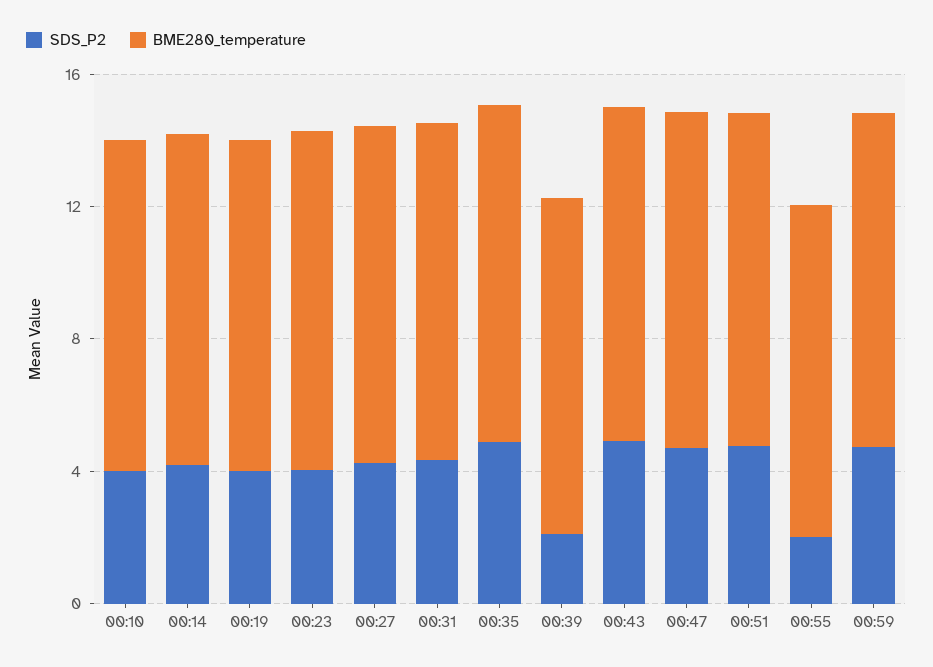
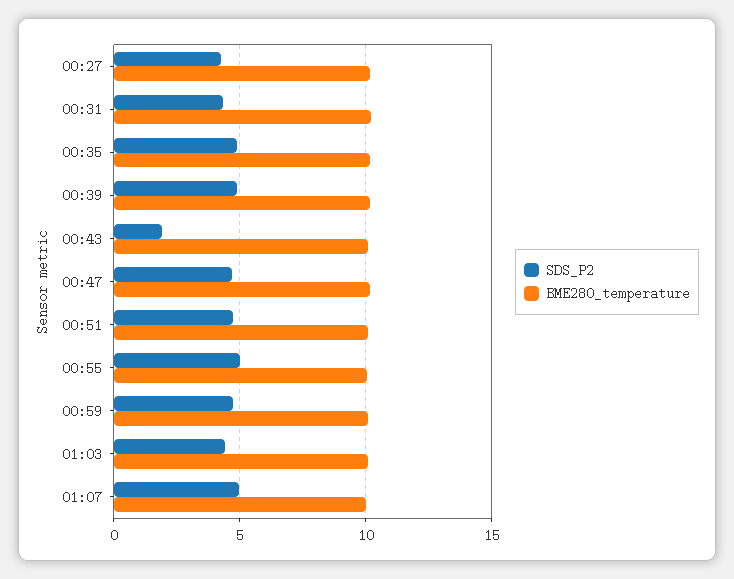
SDS_P2, 00:10: 4 -> none
BME280_temperature, 00:10: 10 -> none
SDS_P2, 00:14: 4 -> none
BME280_temperature, 00:14: 10 -> none
SDS_P2, 00:19: 4 -> none
BME280_temperature, 00:19: 10 -> none
SDS_P2, 00:23: 4 -> none
BME280_temperature, 00:23: 10 -> none
SDS_P2, 00:39: 2 -> 5
SDS_P2, 00:43: 5 -> 2
SDS_P2, 00:55: 2 -> 5
SDS_P2, 01:03: none -> 4.5
BME280_temperature, 01:03: none -> 10
SDS_P2, 01:07: none -> 5
BME280_temperature, 01:07: none -> 10

